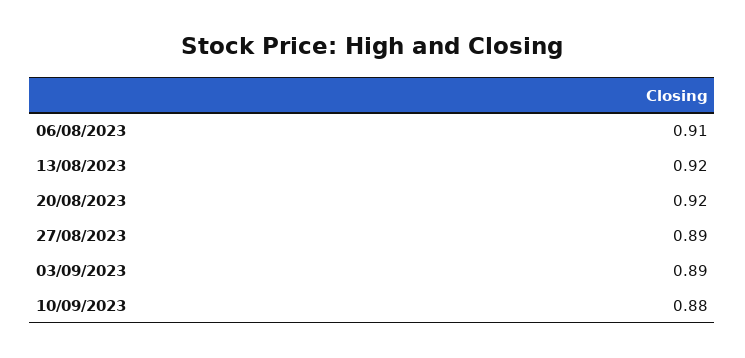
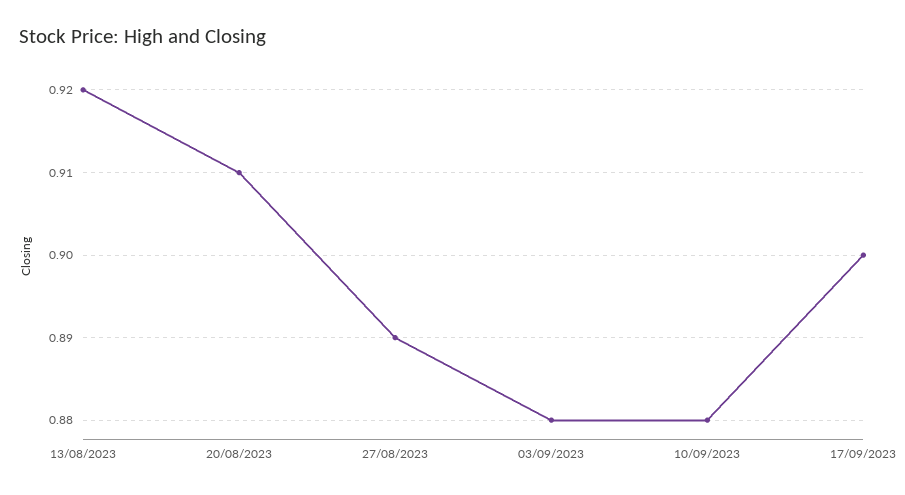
06/08/2023: 0.91 -> none
20/08/2023: 0.92 -> 0.91
03/09/2023: 0.89 -> 0.88
17/09/2023: none -> 0.9

